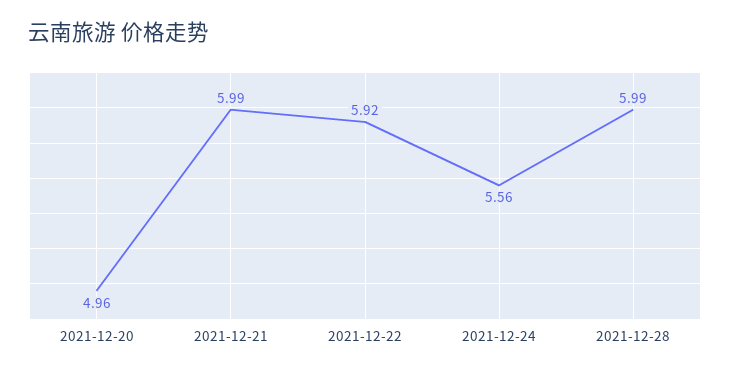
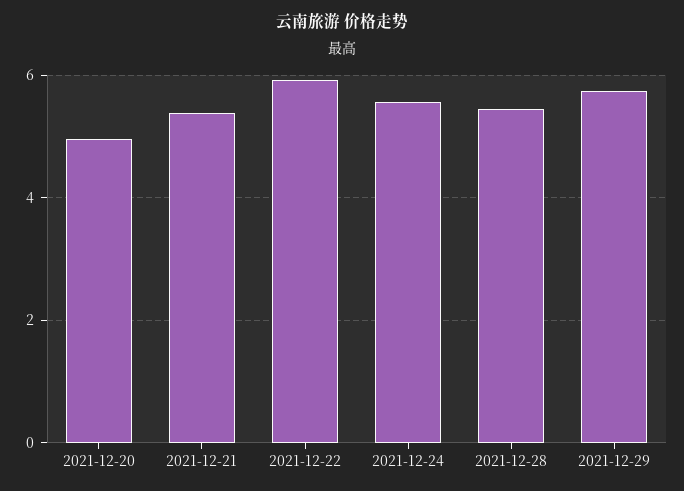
2021-12-21: 5.99 -> 5.4
2021-12-28: 5.99 -> 5.4
2021-12-29: none -> 5.8

